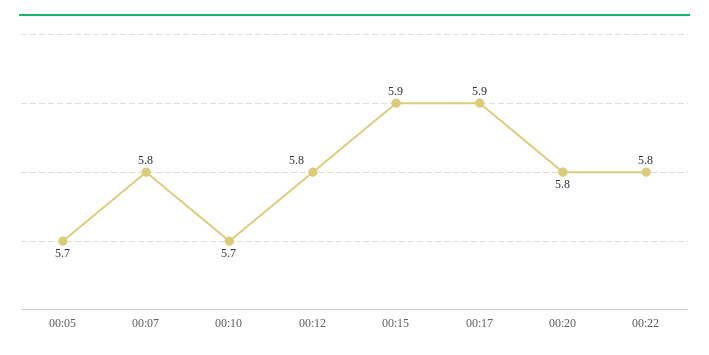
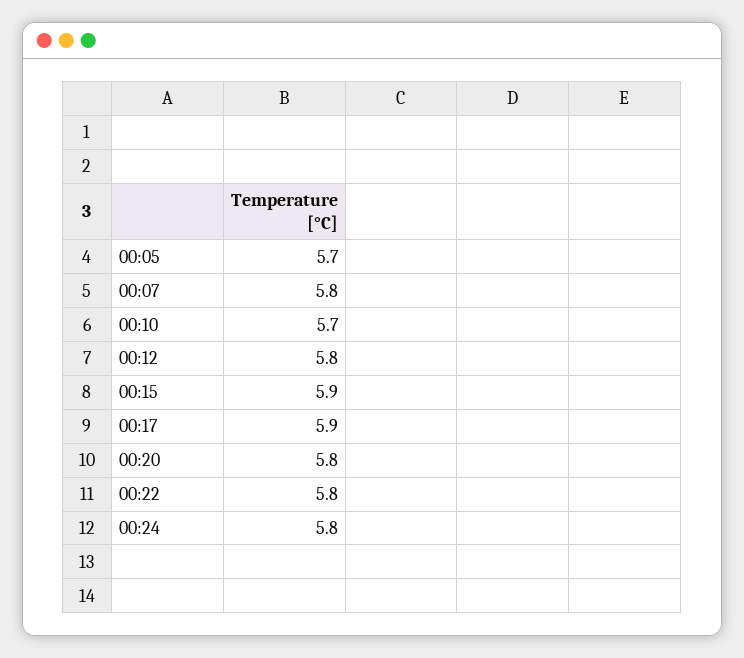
00:24: none -> 5.8

